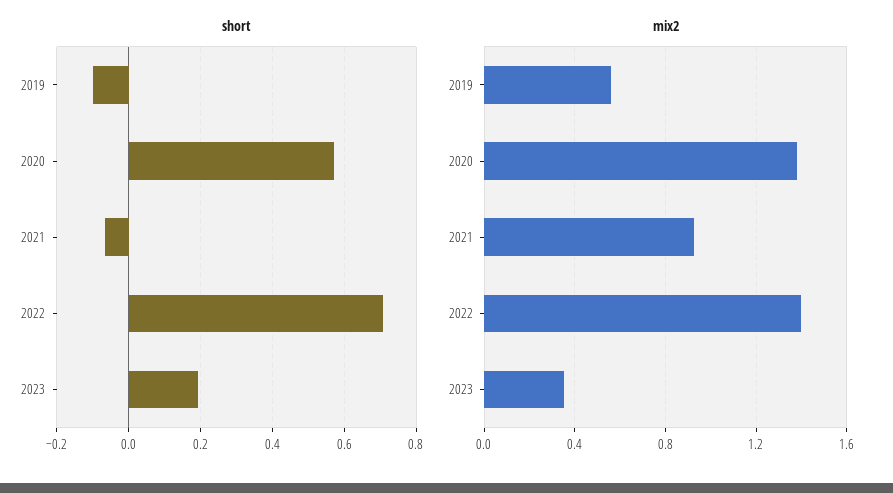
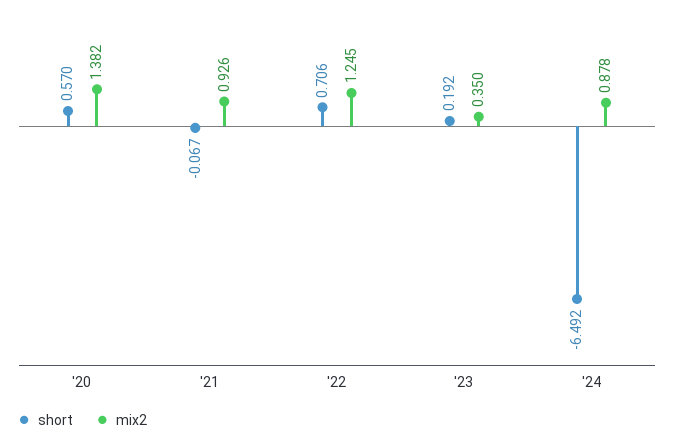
short, 2019: -0.1 -> none
mix2, 2019: 0.55 -> none
mix2, 2022: 1.4 -> 1.245
short, '24: none -> -6.492
mix2, '24: none -> 0.878

